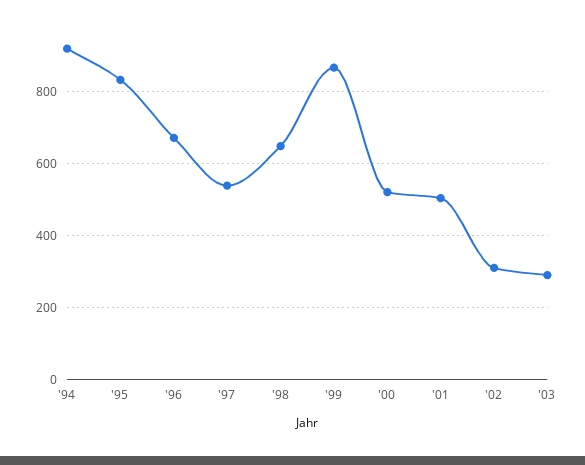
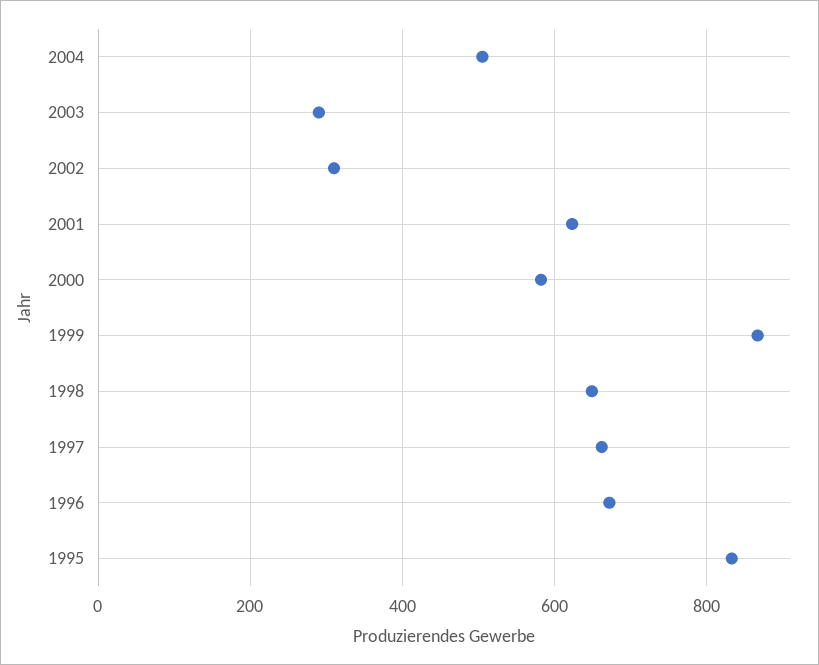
'94: 920 -> none
'97: 540 -> 660
'00: 520 -> 580
'01: 500 -> 620
2004: none -> 500

